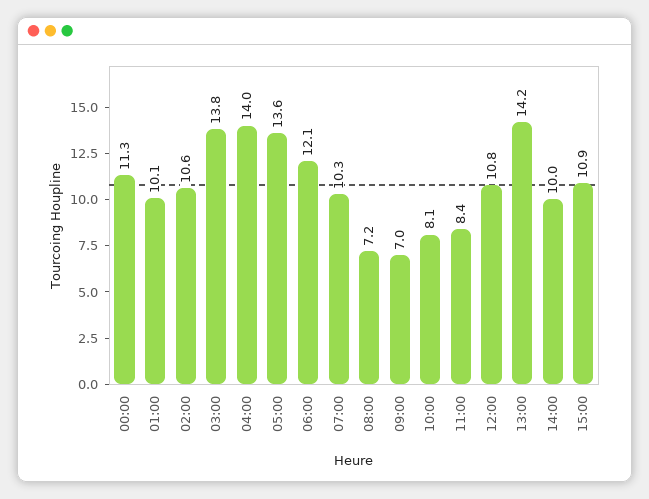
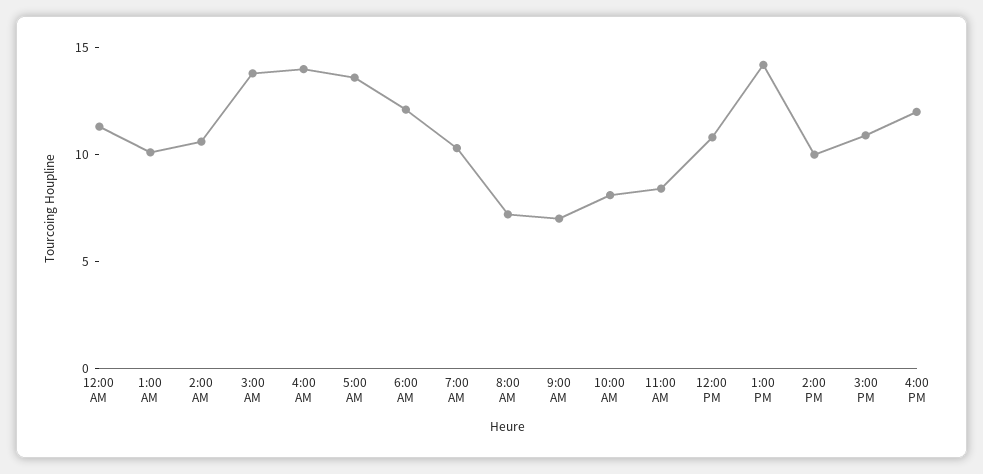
4:00 PM: none -> 12

